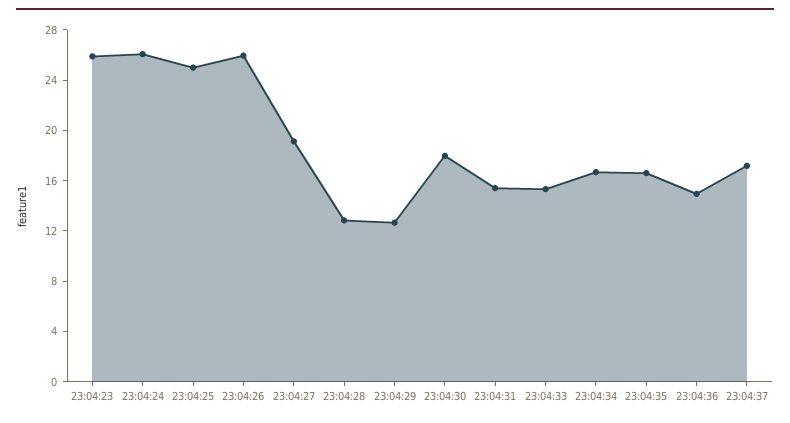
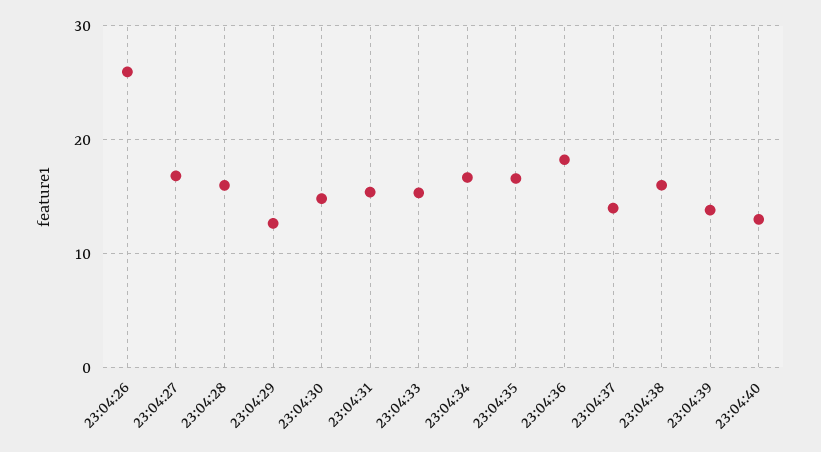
23:04:23: 26 -> none
23:04:24: 26 -> none
23:04:25: 25 -> none
23:04:27: 19 -> 17
23:04:28: 13 -> 16
23:04:30: 18 -> 15
23:04:36: 15 -> 18
23:04:37: 17 -> 14
23:04:38: none -> 16
23:04:39: none -> 14
23:04:40: none -> 13

